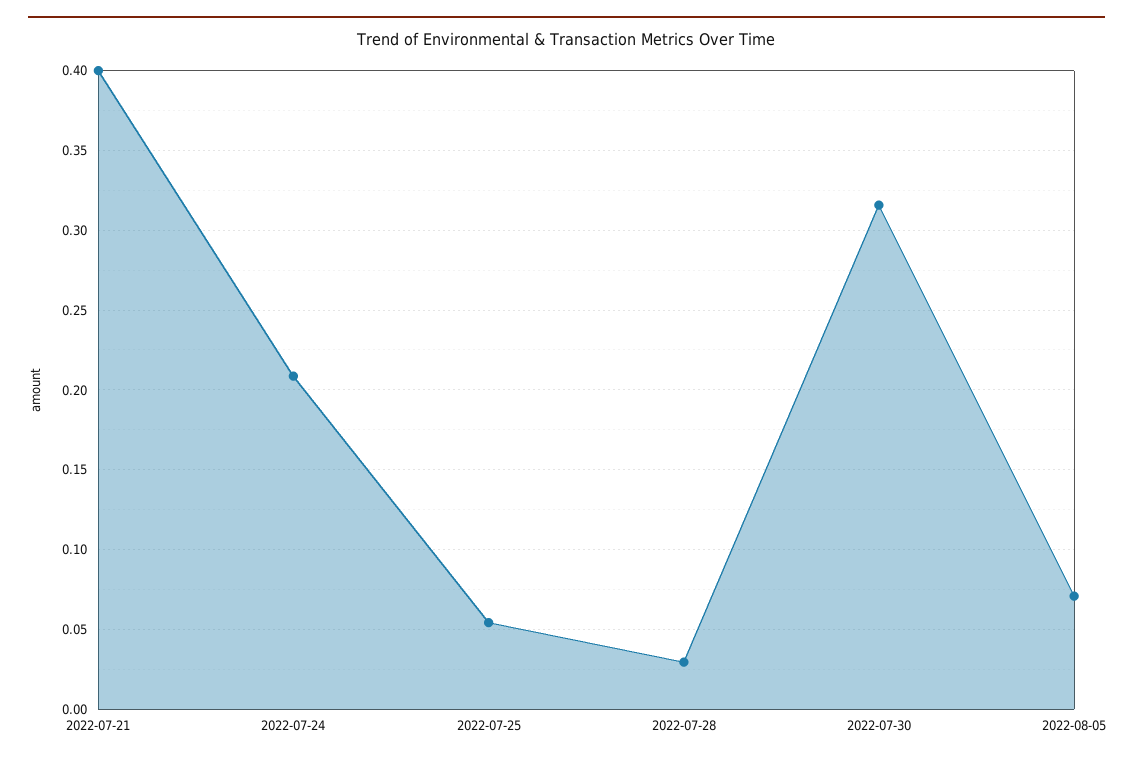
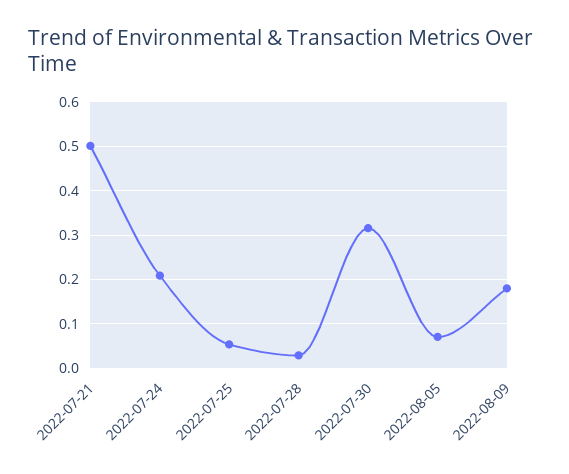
2022-07-21: 0.4 -> 0.5
2022-08-09: none -> 0.18

